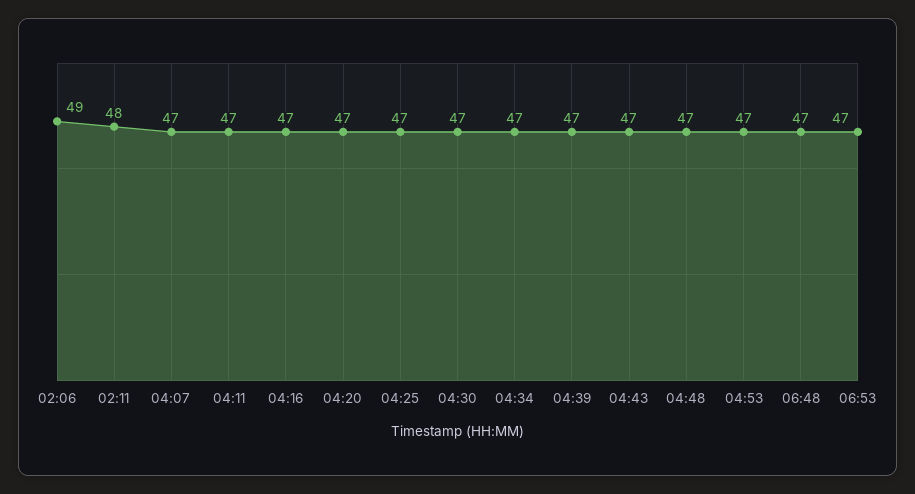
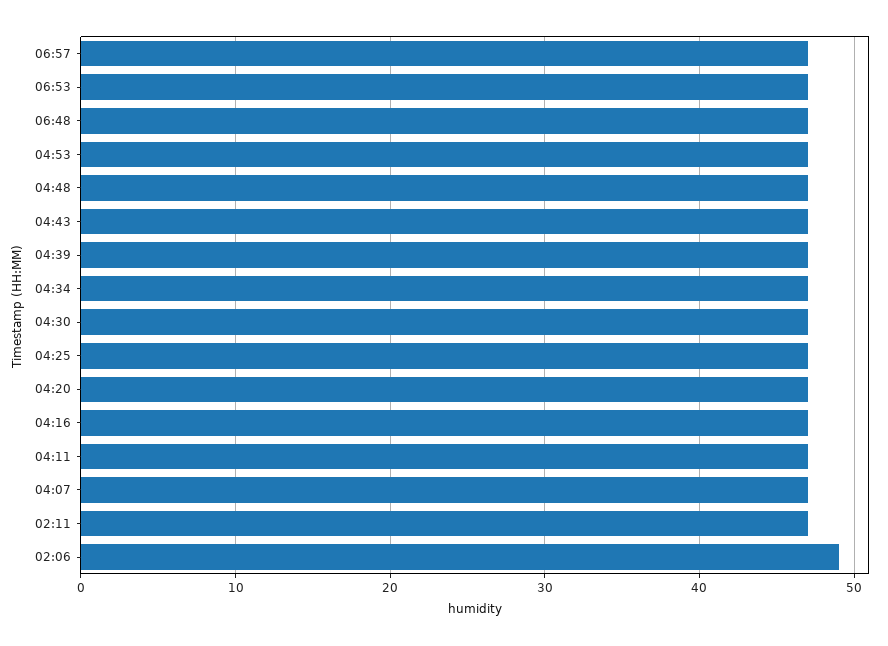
02:11: 48 -> 47
06:57: none -> 47

